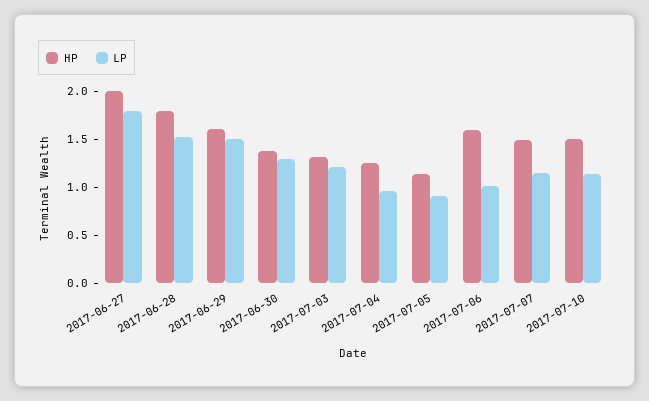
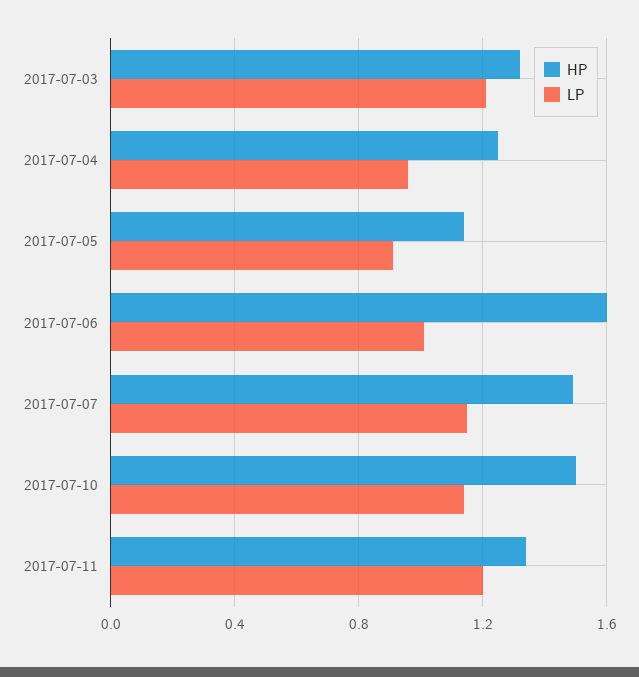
HP, 2017-06-27: 2 -> none
LP, 2017-06-27: 1.8 -> none
HP, 2017-06-28: 1.8 -> none
LP, 2017-06-28: 1.5 -> none
HP, 2017-06-29: 1.6 -> none
LP, 2017-06-29: 1.5 -> none
HP, 2017-06-30: 1.4 -> none
LP, 2017-06-30: 1.3 -> none
HP, 2017-07-11: none -> 1.35
LP, 2017-07-11: none -> 1.2

